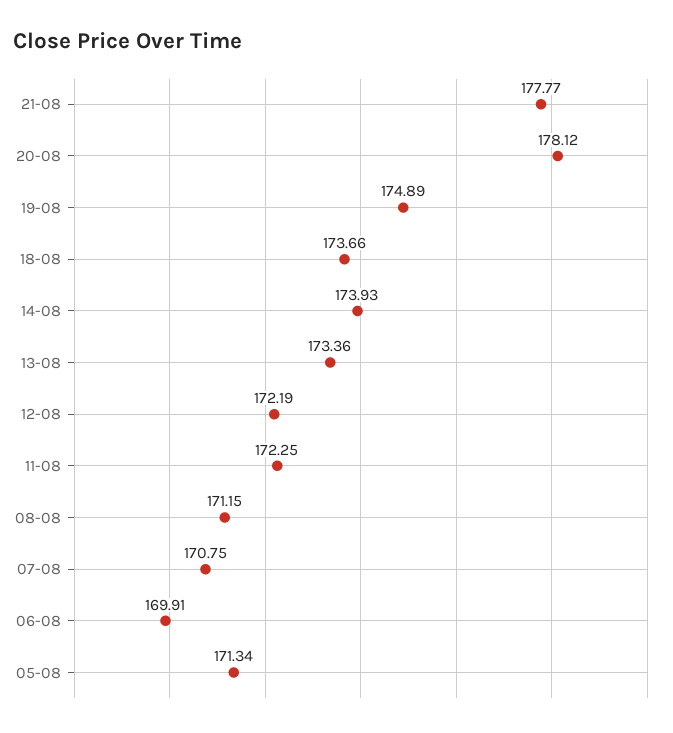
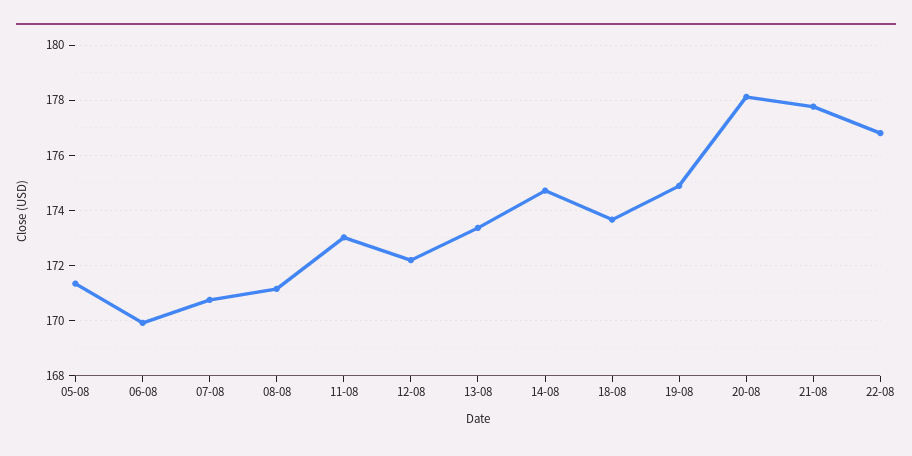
14-08: 173.93 -> 174.75
11-08: 172.25 -> 173
22-08: none -> 176.75

